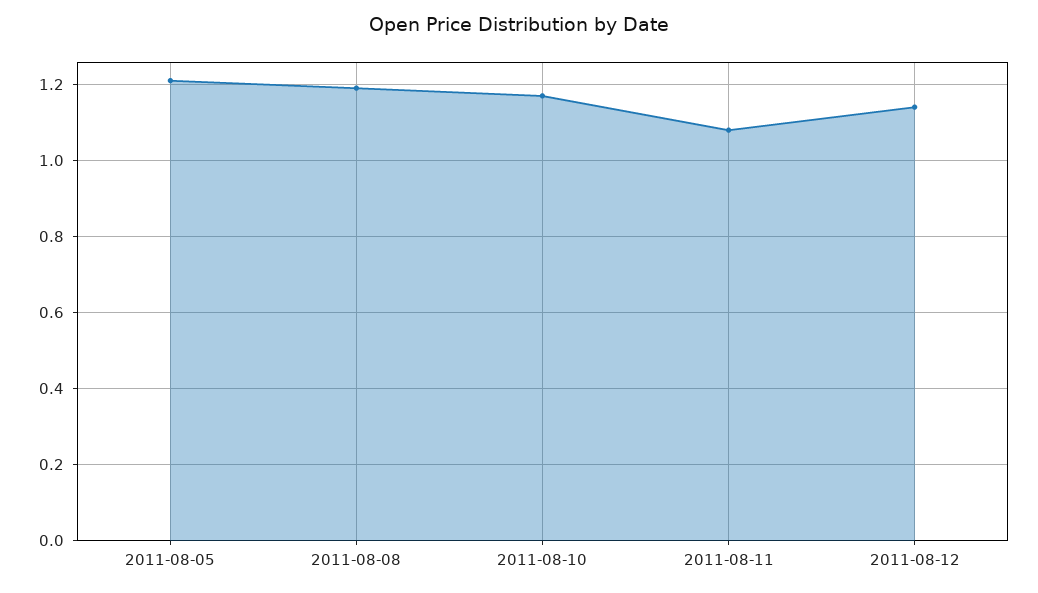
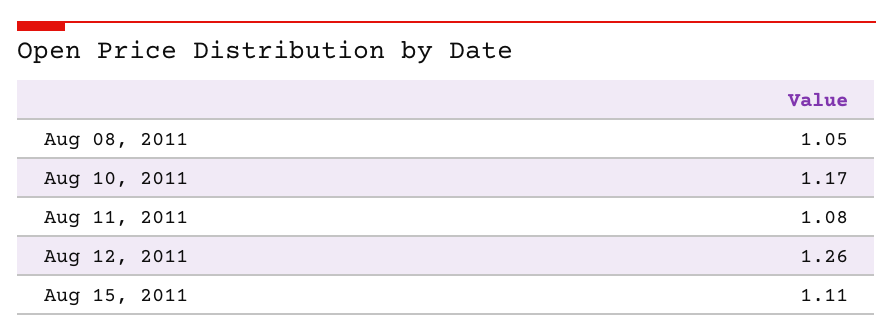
2011-08-05: 1.2 -> none
2011-08-08: 1.2 -> 1.05
2011-08-12: 1.15 -> 1.26
Aug 15, 2011: none -> 1.11

